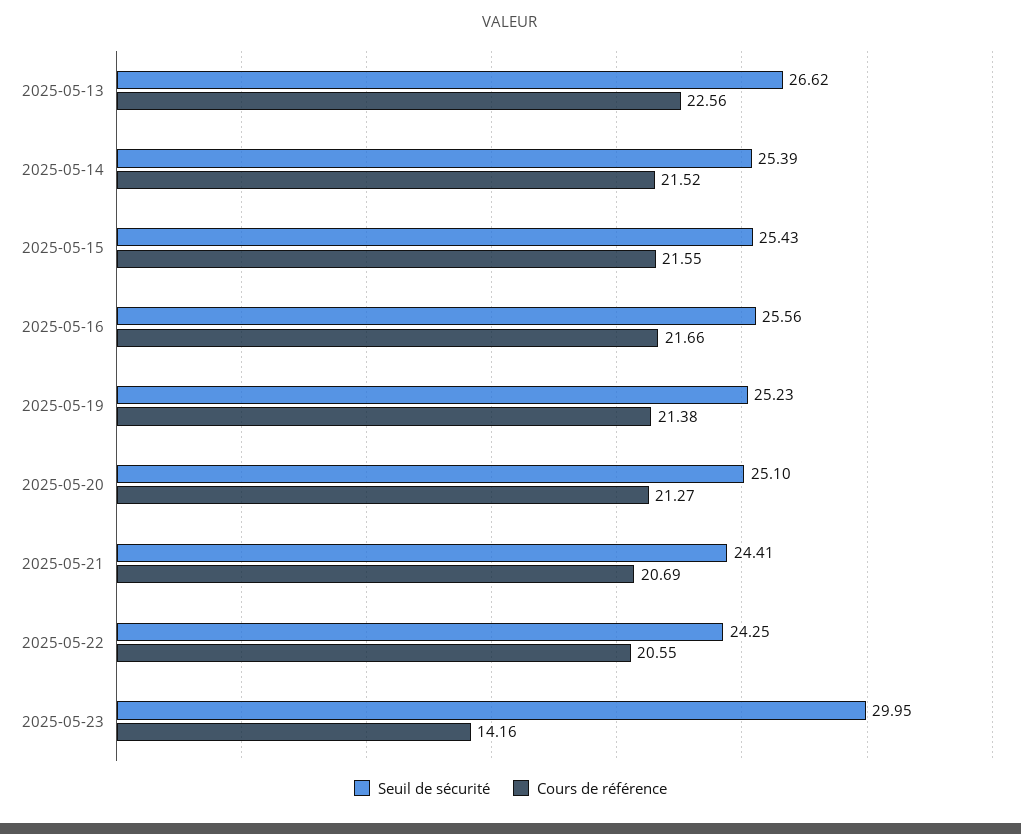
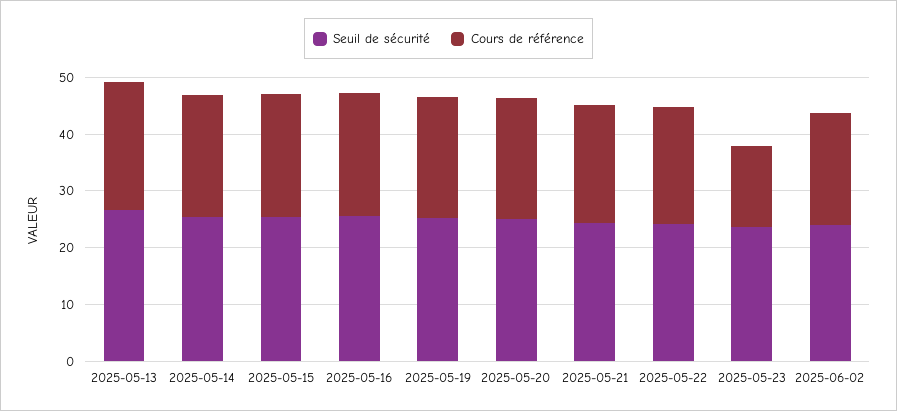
Seuil de sécurité, 2025-05-23: 29.95 -> 24
Seuil de sécurité, 2025-06-02: none -> 24
Cours de référence, 2025-06-02: none -> 20

